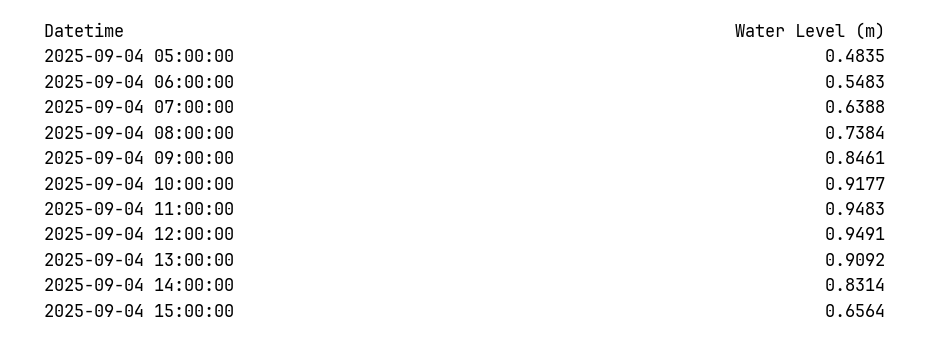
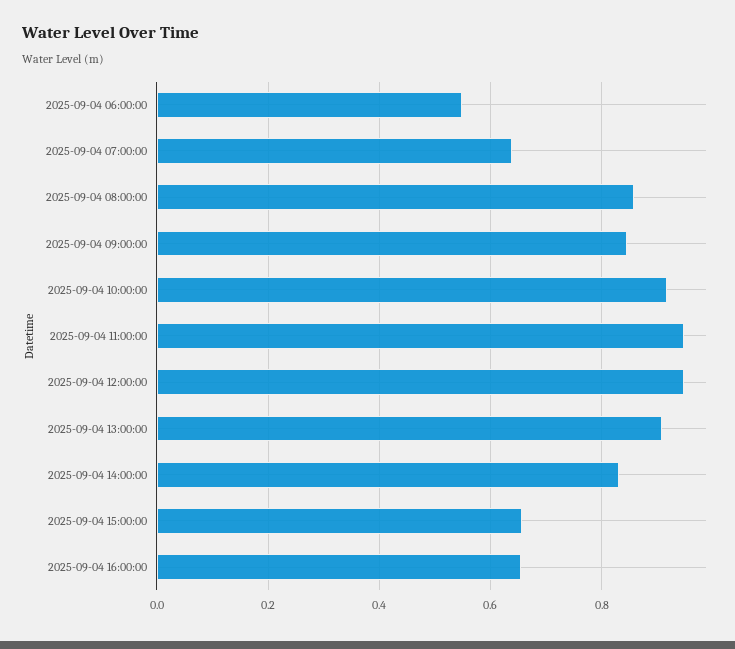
2025-09-04 05:00:00: 0.4835 -> none
2025-09-04 08:00:00: 0.7384 -> 0.86
2025-09-04 16:00:00: none -> 0.66

